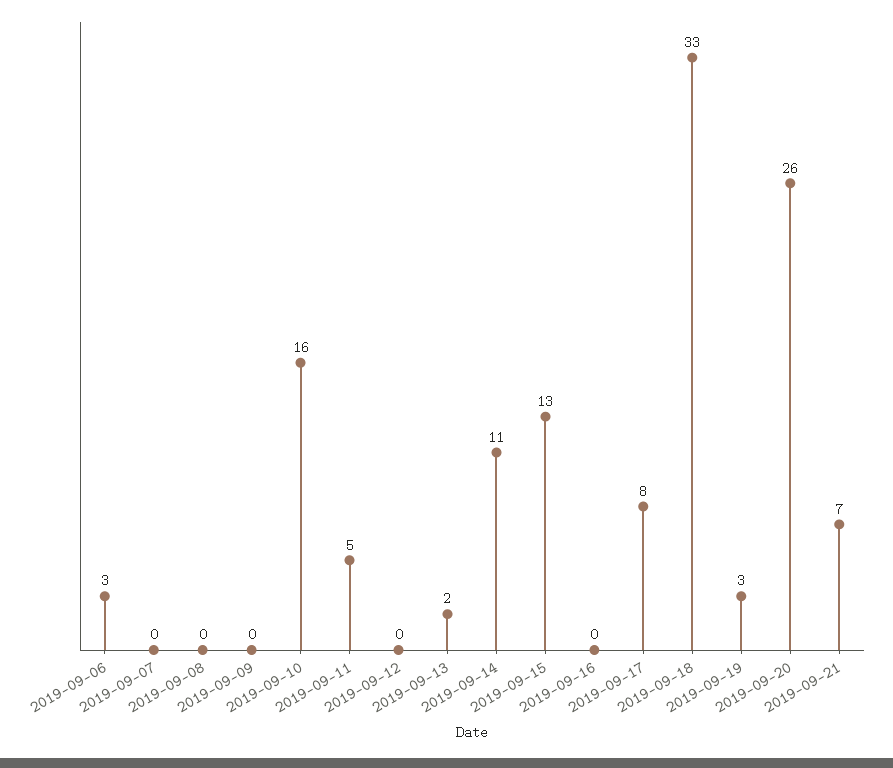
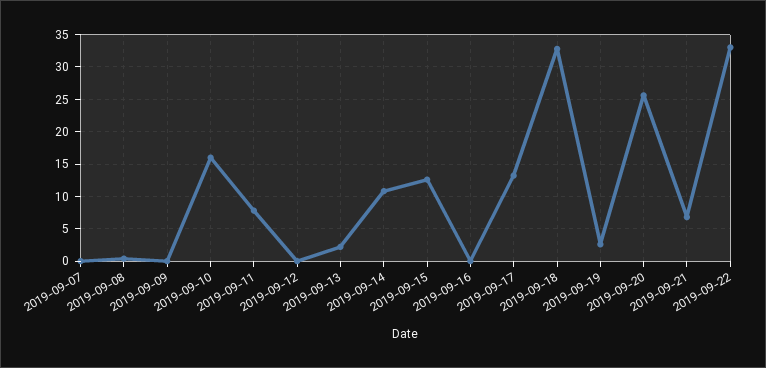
2019-09-06: 3 -> none
2019-09-11: 5 -> 8
2019-09-17: 8 -> 13
2019-09-22: none -> 33

